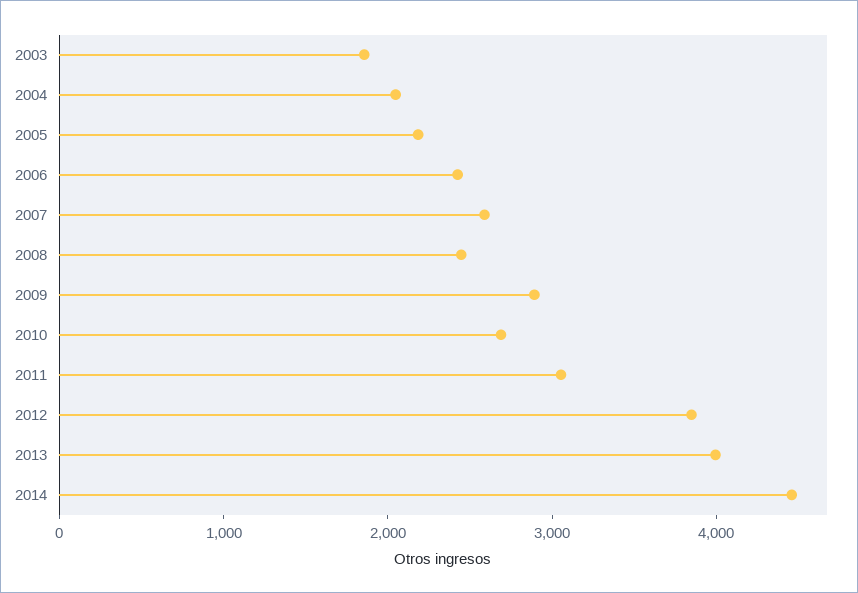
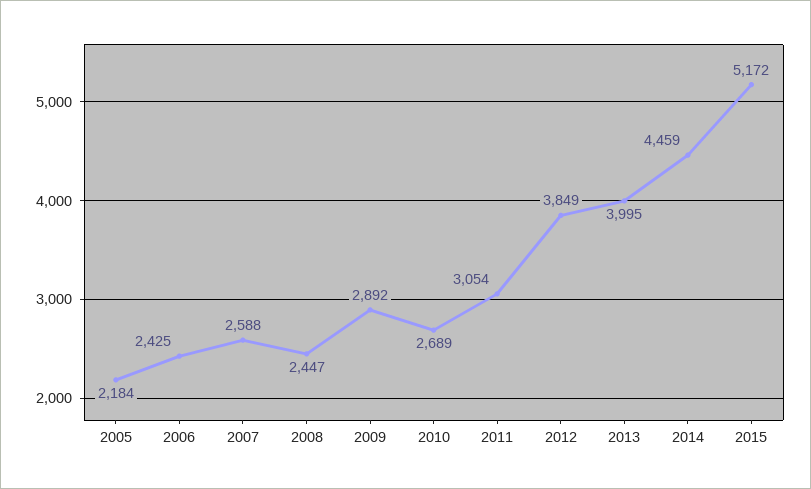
2003: 1800 -> none
2004: 2000 -> none
2015: none -> 5172

